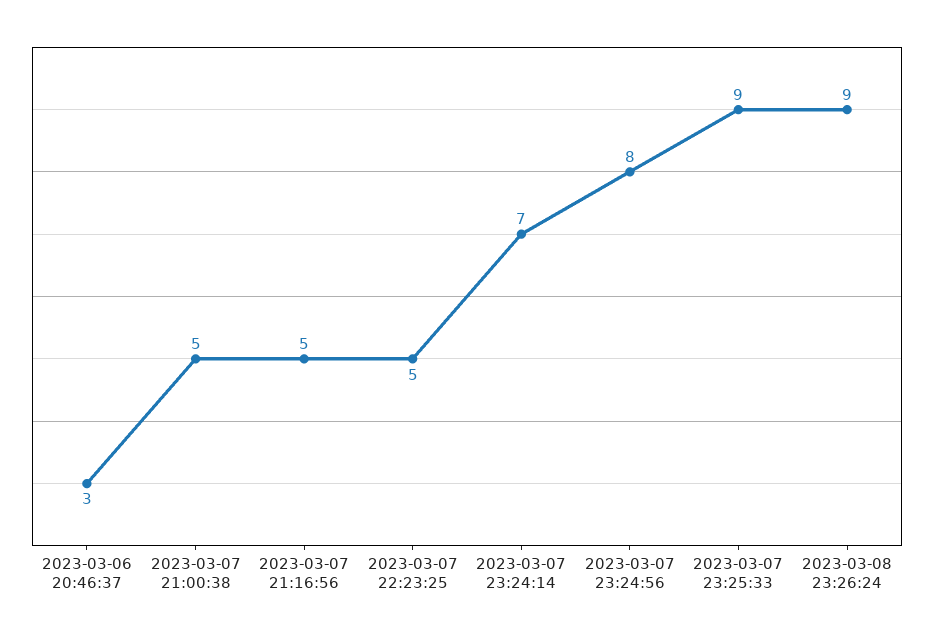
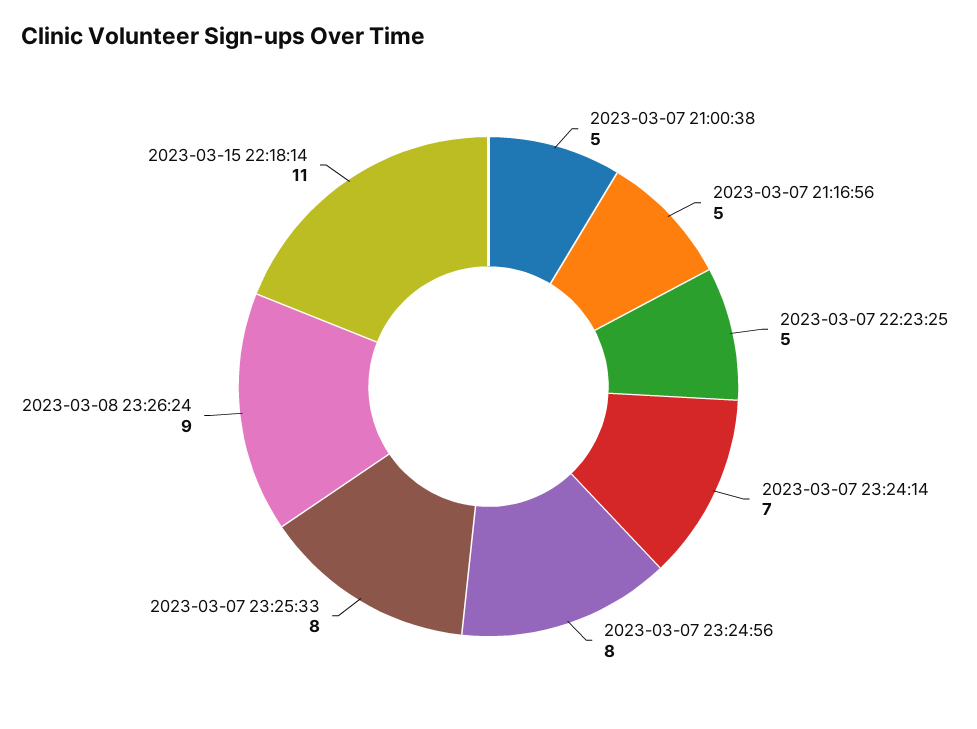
2023-03-06 20:46:37: 3 -> none
2023-03-07 23:25:33: 9 -> 8
2023-03-15 22:18:14: none -> 11

